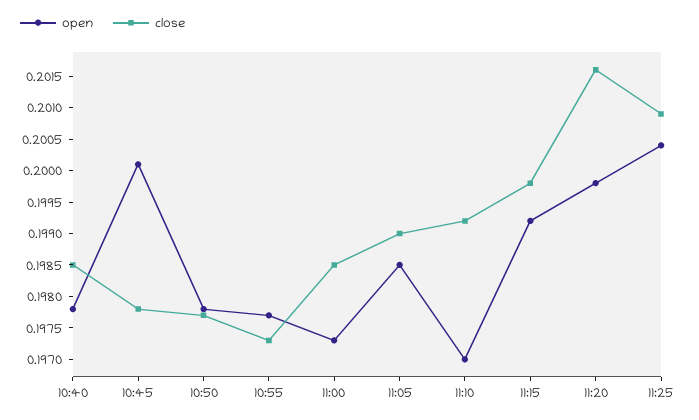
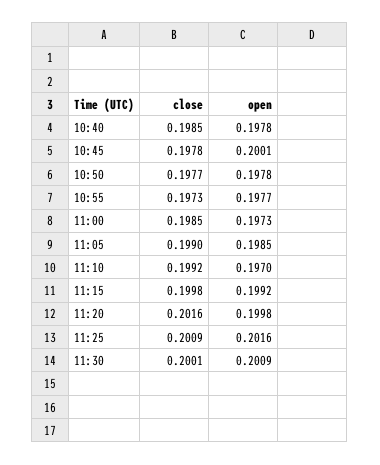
open, 11:25: 0.2005 -> 0.2016
close, 11:30: none -> 0.2001
open, 11:30: none -> 0.2009

